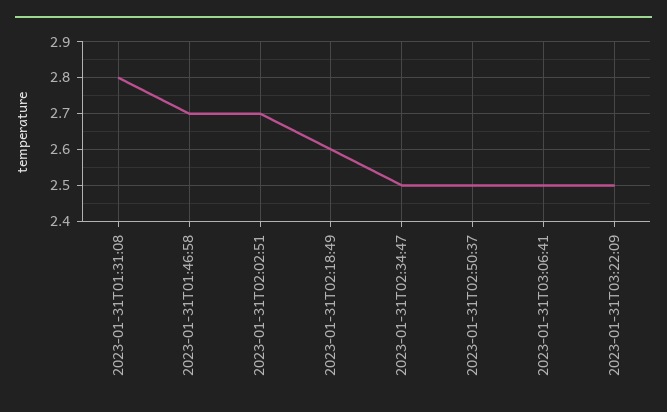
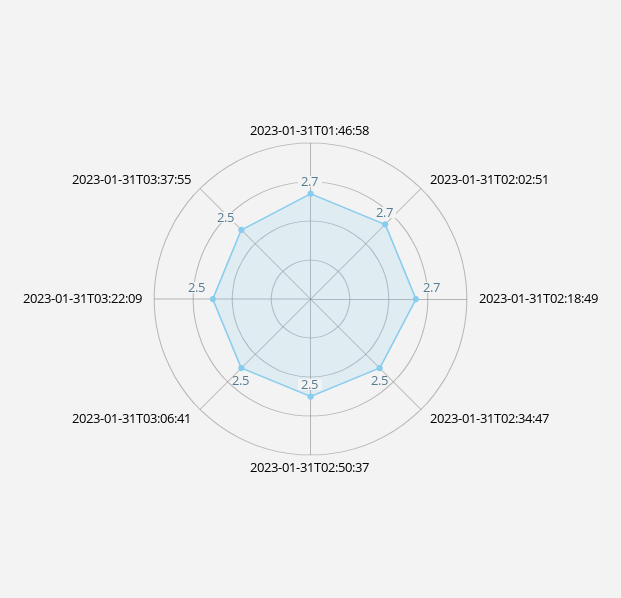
2023-01-31T01:31:08: 2.8 -> none
2023-01-31T02:18:49: 2.6 -> 2.7
2023-01-31T03:37:55: none -> 2.5

